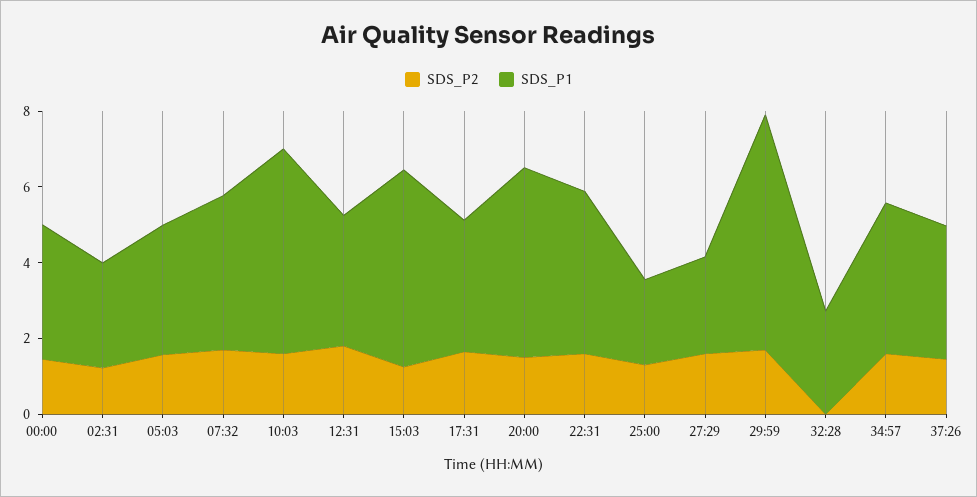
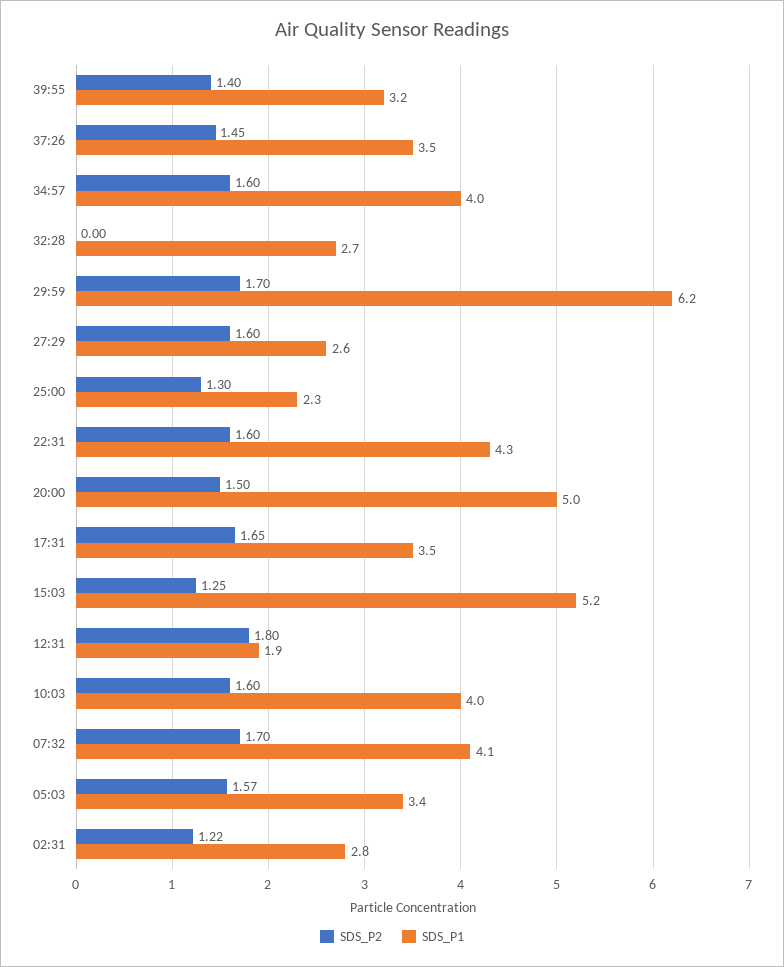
SDS_P2, 00:00: 1.5 -> none
SDS_P1, 00:00: 3.5 -> none
SDS_P1, 10:03: 5.5 -> 4
SDS_P1, 12:31: 3.5 -> 1.9
SDS_P2, 39:55: none -> 1.4
SDS_P1, 39:55: none -> 3.2

